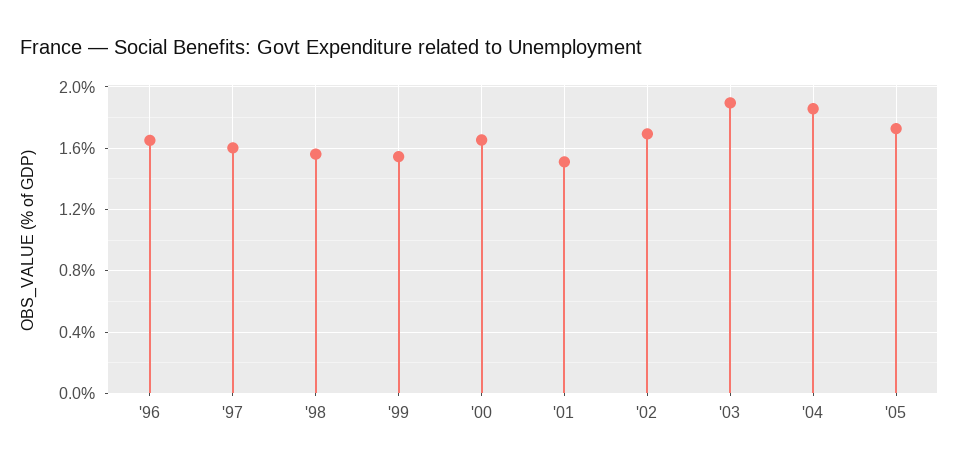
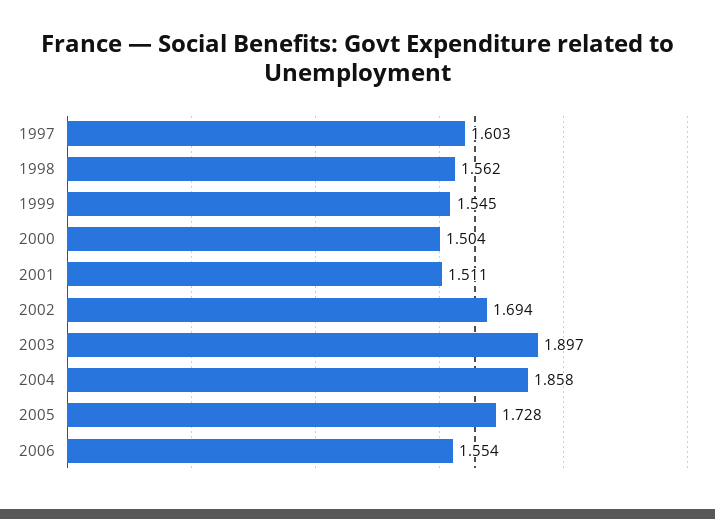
'96: 1.65 -> none
'00: 1.65 -> 1.504
2006: none -> 1.554

